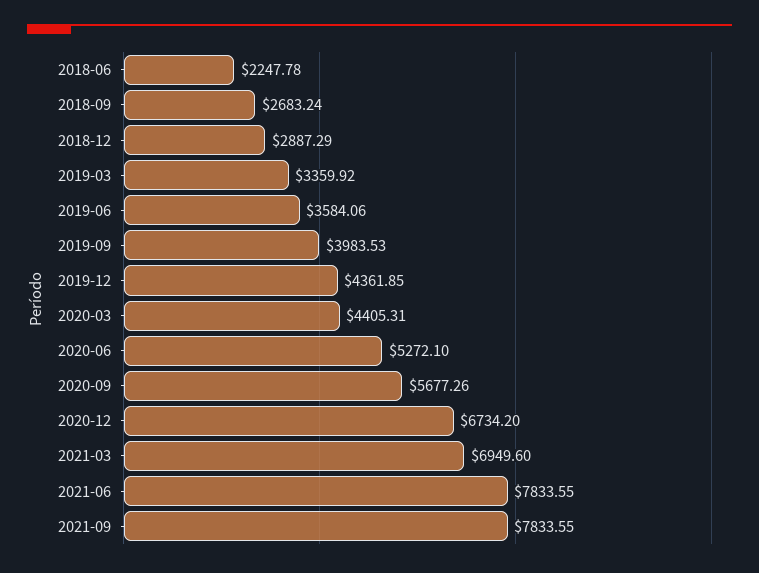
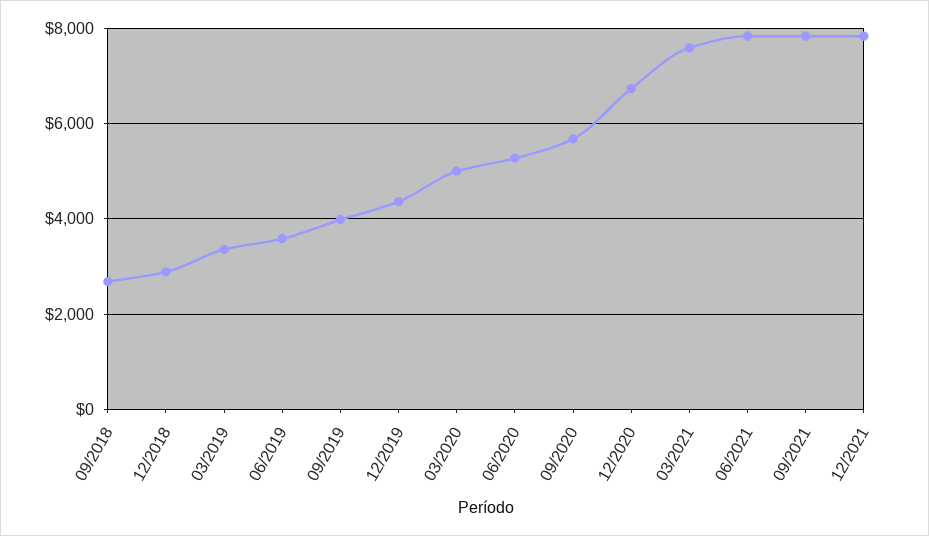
2018-06: 2247.78 -> none
2020-03: 4405.31 -> 5000
2021-03: 6949.6 -> 7600
12/2021: none -> 7800

